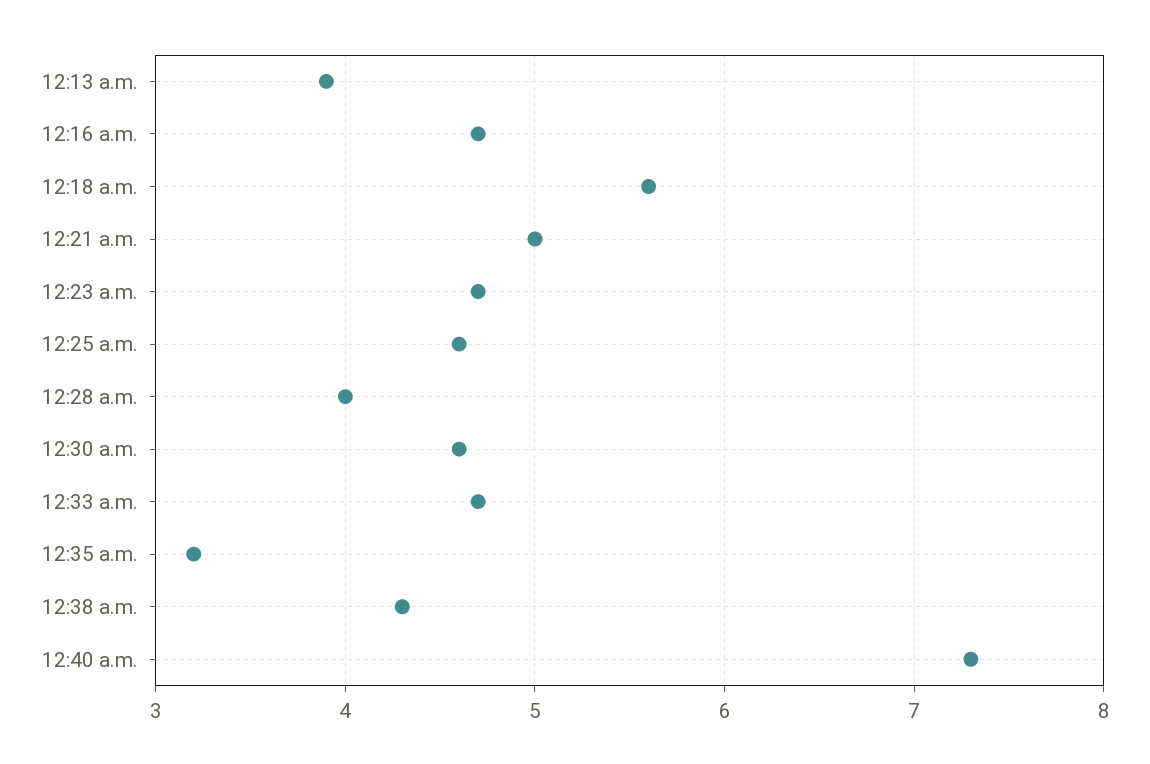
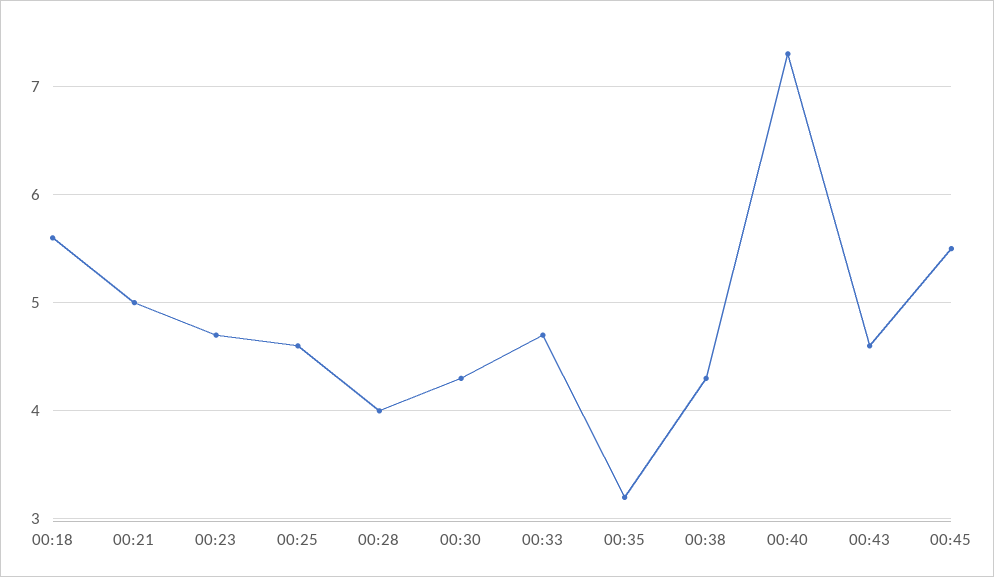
12:13 a.m.: 3.9 -> none
12:16 a.m.: 4.7 -> none
12:30 a.m.: 4.6 -> 4.3
00:43: none -> 4.6
00:45: none -> 5.5

